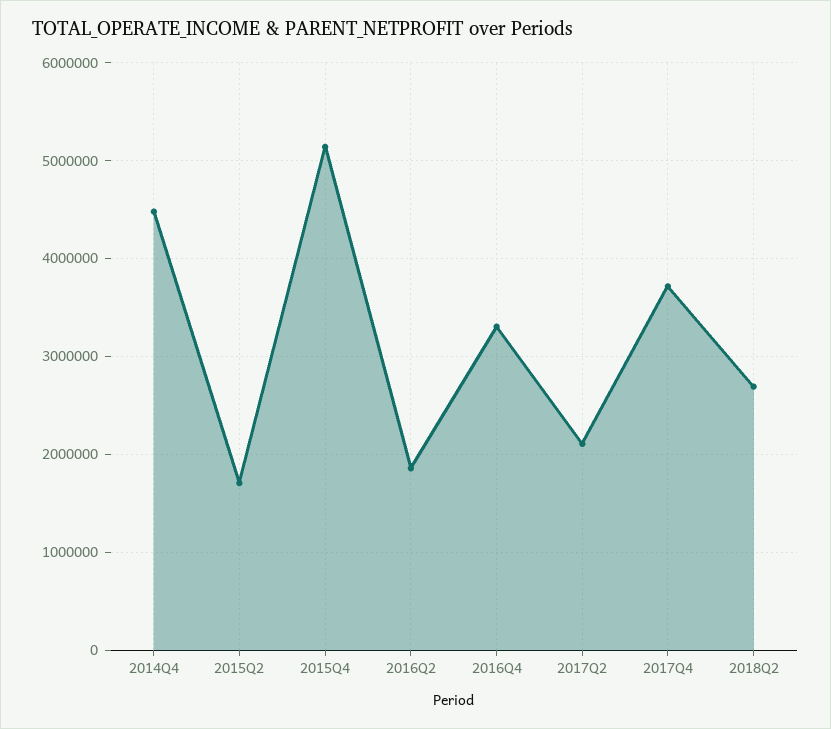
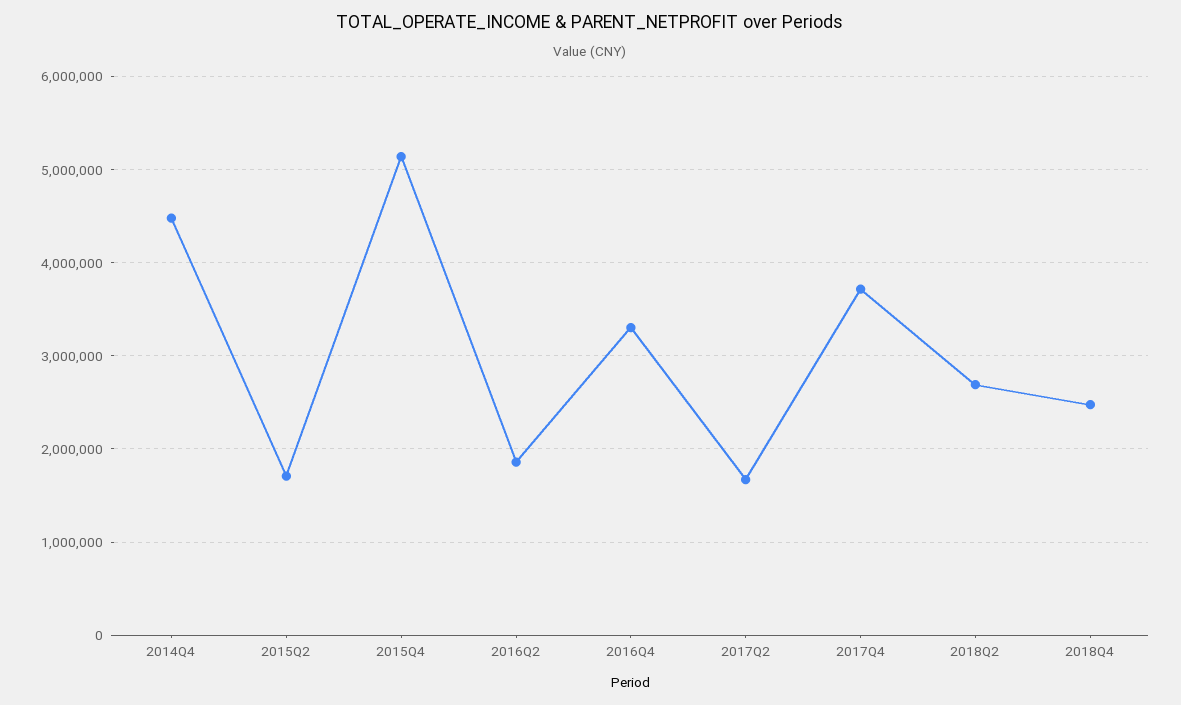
2017Q2: 2100000 -> 1700000
2018Q4: none -> 2500000

